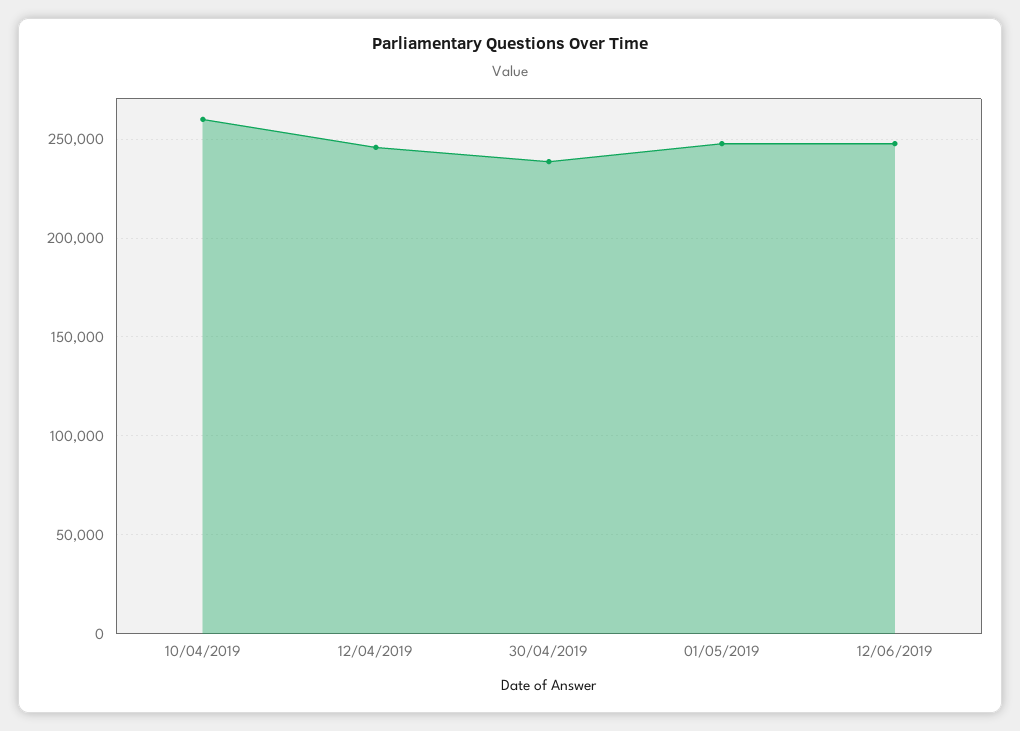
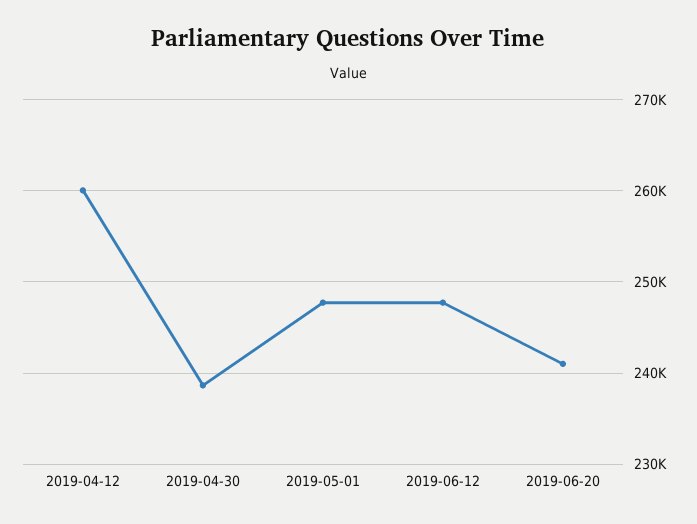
10/04/2019: 260000 -> none
12/04/2019: 245000 -> 260000
2019-06-20: none -> 241000

